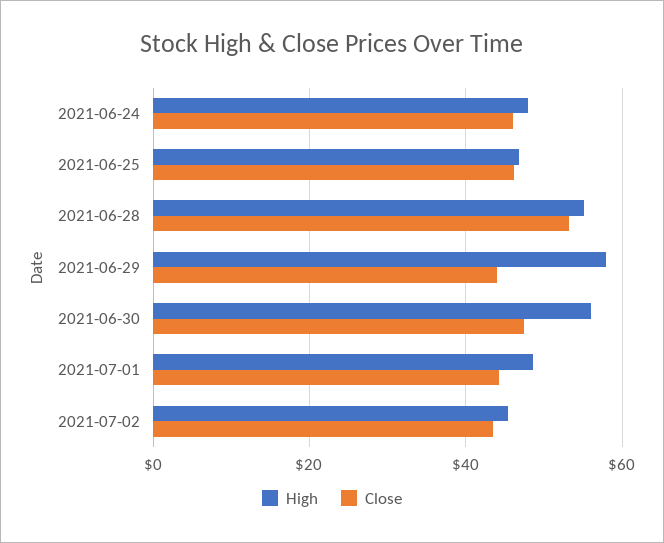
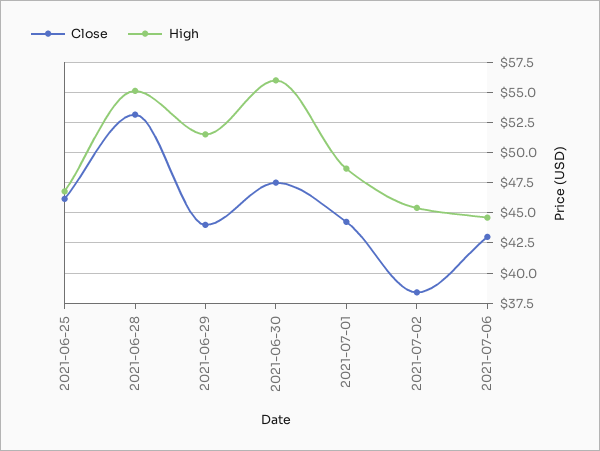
High, 2021-06-24: 48 -> none
Close, 2021-06-24: 46 -> none
High, 2021-06-29: 58 -> 51.5
Close, 2021-07-02: 44 -> 38.5
Close, 2021-07-06: none -> 43
High, 2021-07-06: none -> 44.5

